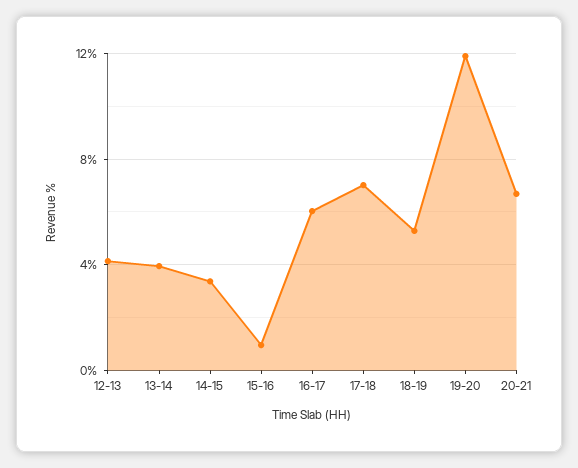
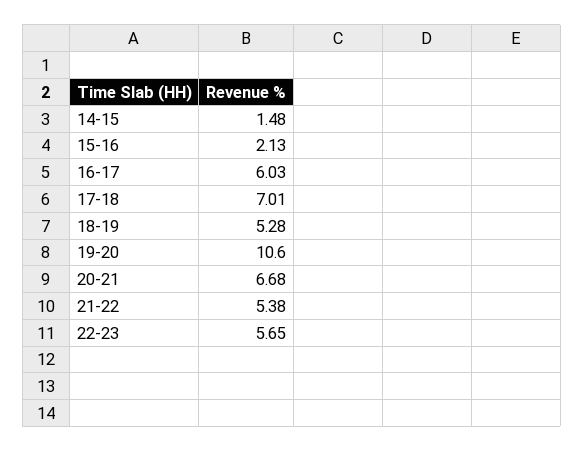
12-13: 4 -> none
13-14: 4 -> none
14-15: 3.5 -> 1.48
15-16: 1 -> 2.13
19-20: 12 -> 10.6
21-22: none -> 5.38
22-23: none -> 5.65

